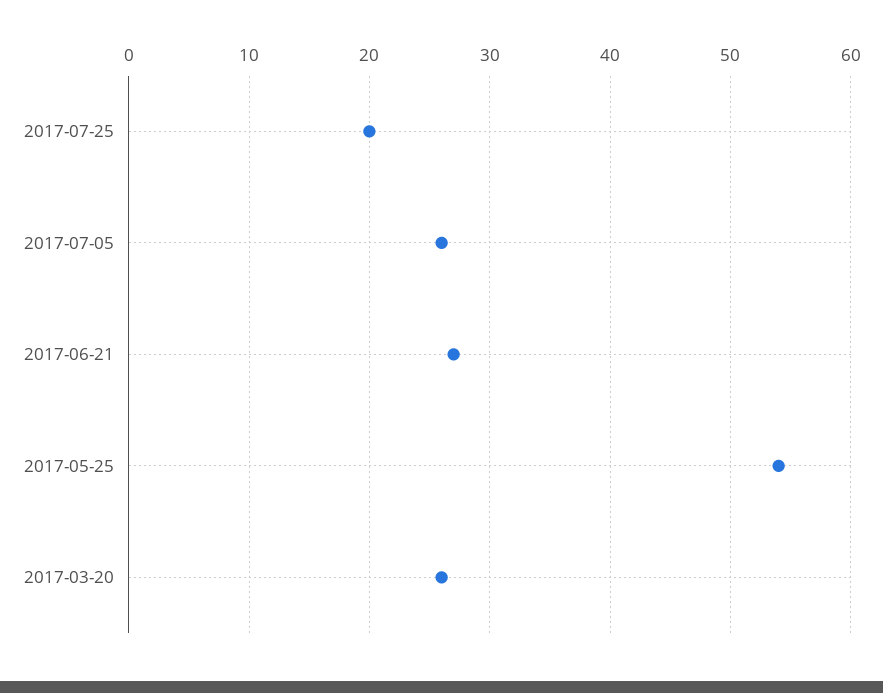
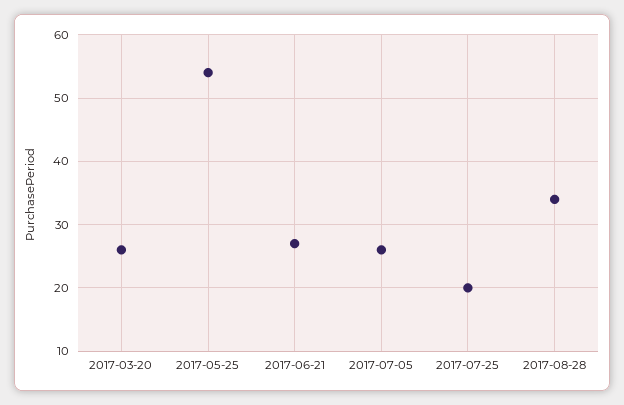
2017-08-28: none -> 34

